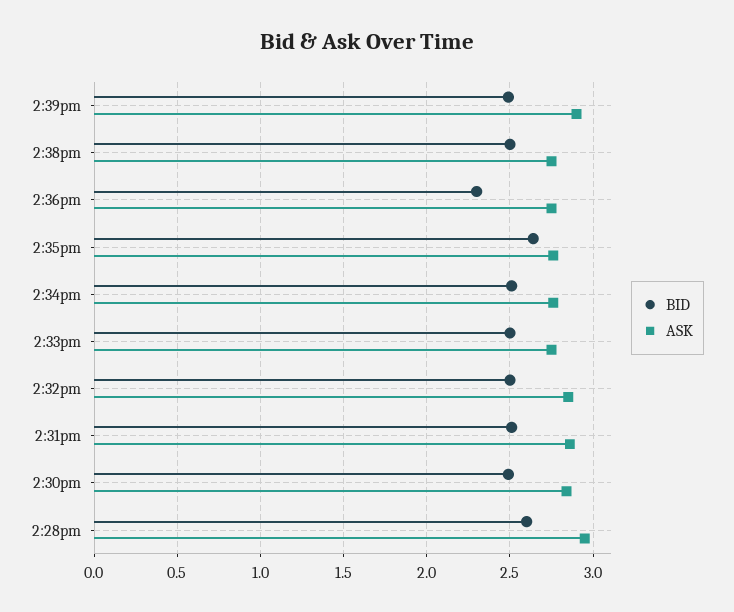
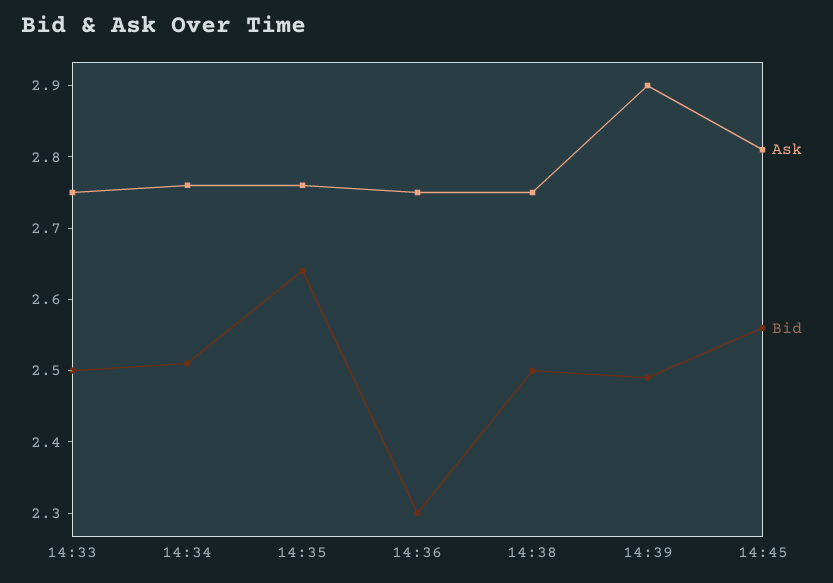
BID, 2:32pm: 2.5 -> none
ASK, 2:32pm: 2.85 -> none
BID, 2:31pm: 2.5 -> none
ASK, 2:31pm: 2.85 -> none
BID, 2:30pm: 2.5 -> none
ASK, 2:30pm: 2.85 -> none
BID, 2:28pm: 2.6 -> none
ASK, 2:28pm: 2.95 -> none
ASK, 14:45: none -> 2.8
BID, 14:45: none -> 2.55

